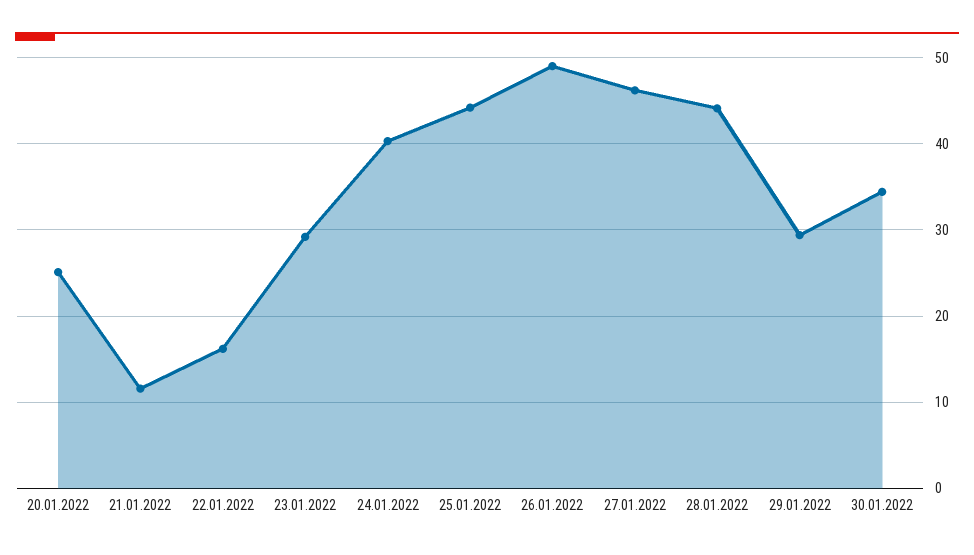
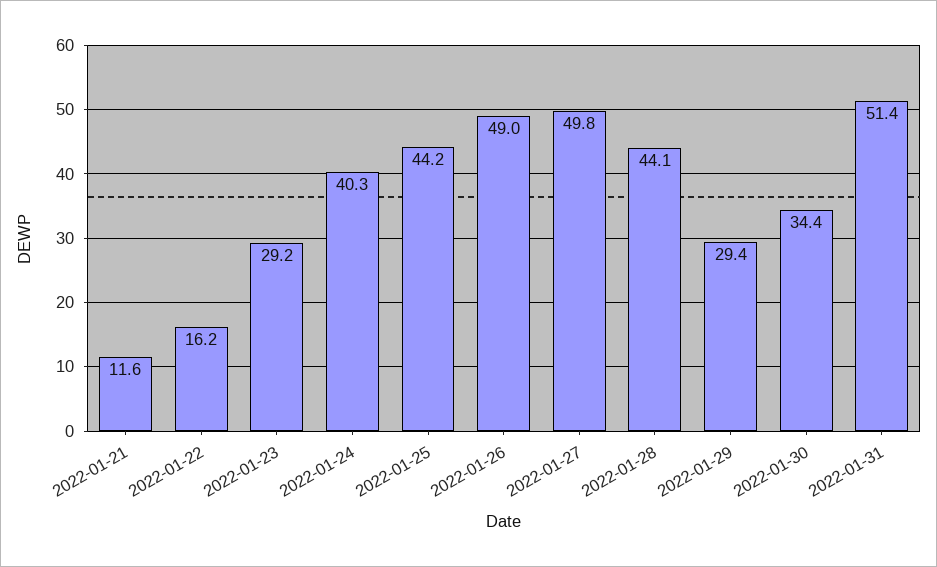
20.01.2022: 25 -> none
27.01.2022: 46 -> 49.8
2022-01-31: none -> 51.4

